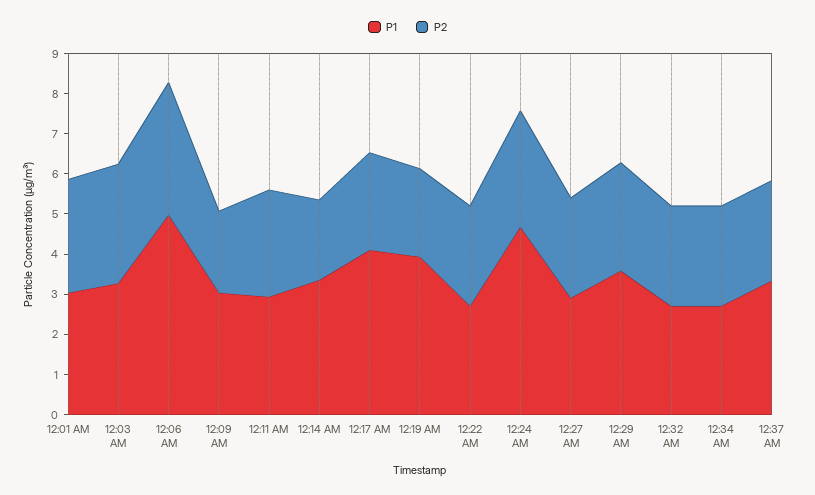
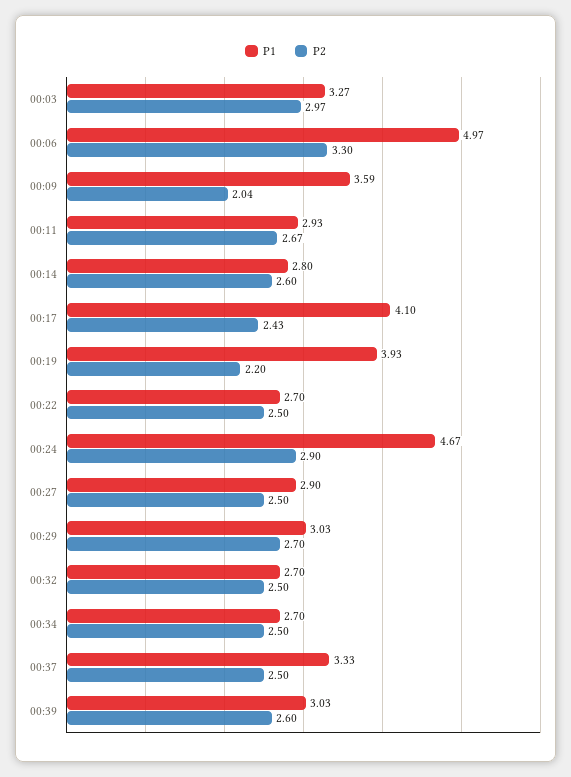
P1, 12:01 AM: 3 -> none
P2, 12:01 AM: 2.8 -> none
P1, 12:09 AM: 3 -> 3.59
P1, 12:14 AM: 3.4 -> 2.8
P2, 12:14 AM: 2 -> 2.6
P1, 12:29 AM: 3.6 -> 3.03
P1, 00:39: none -> 3.03
P2, 00:39: none -> 2.6

